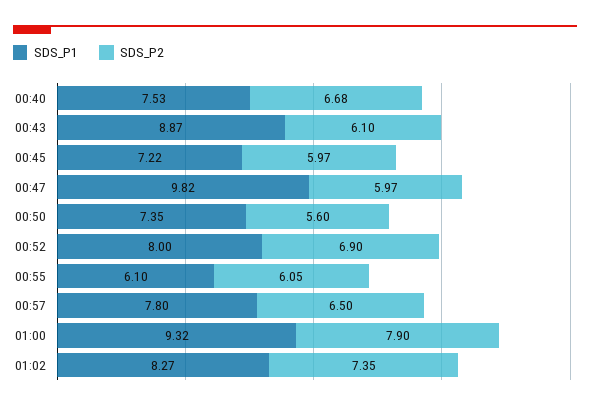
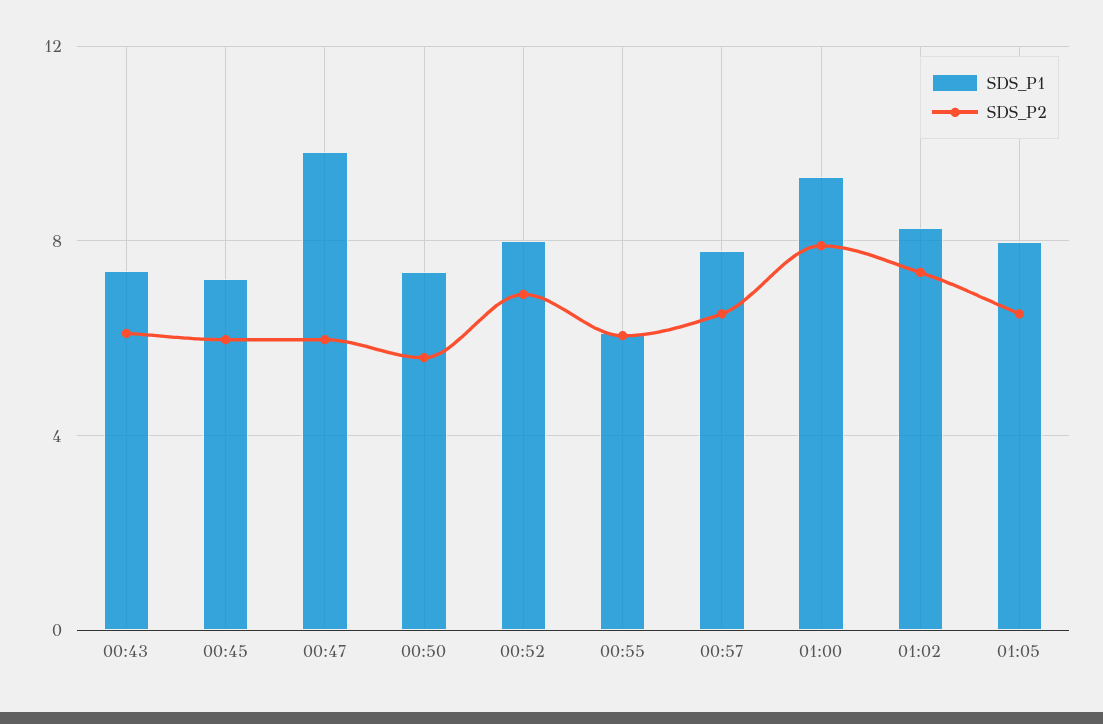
SDS_P1, 00:40: 7.53 -> none
SDS_P2, 00:40: 6.68 -> none
SDS_P1, 00:43: 8.87 -> 7.5
SDS_P1, 01:05: none -> 8
SDS_P2, 01:05: none -> 6.5

